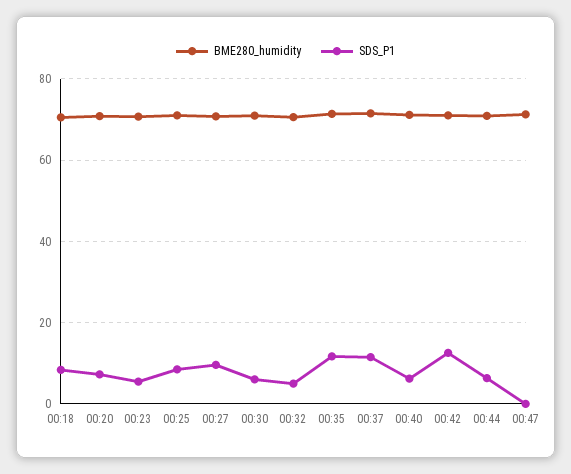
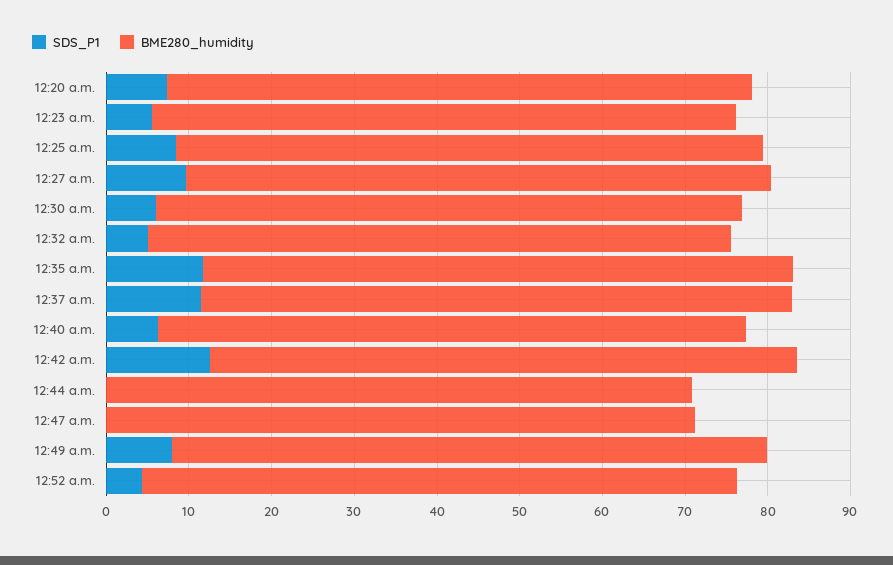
BME280_humidity, 00:18: 70 -> none
SDS_P1, 00:18: 8 -> none
SDS_P1, 00:44: 6 -> 0
SDS_P1, 12:49 a.m.: none -> 8
BME280_humidity, 12:49 a.m.: none -> 72
SDS_P1, 12:52 a.m.: none -> 4
BME280_humidity, 12:52 a.m.: none -> 72

